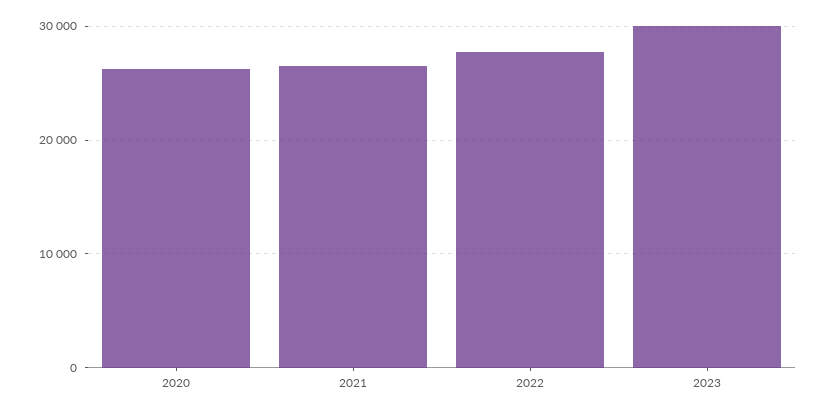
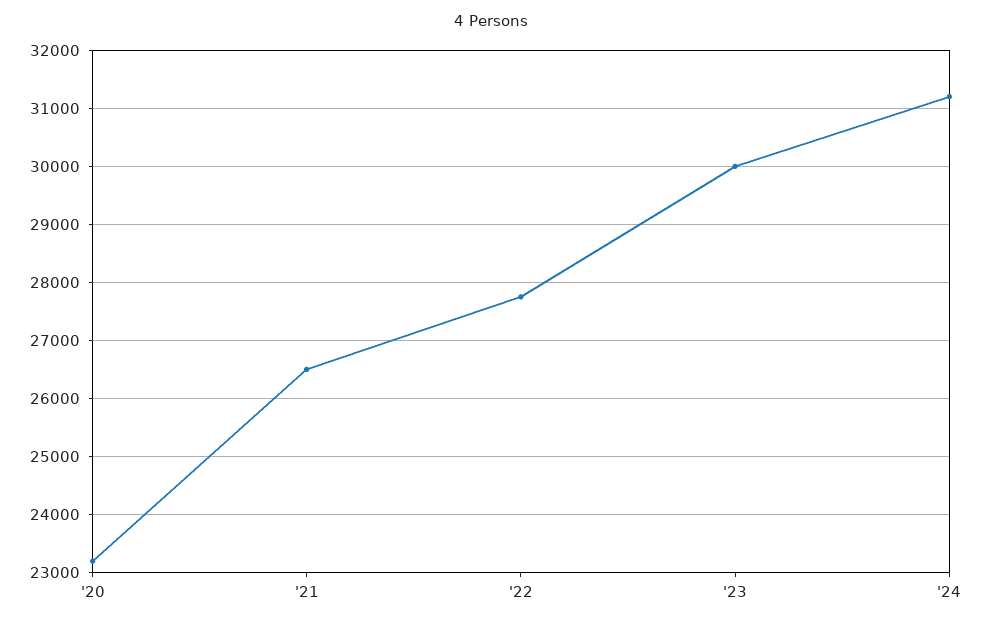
2020: 26000 -> 23200
'24: none -> 31200

